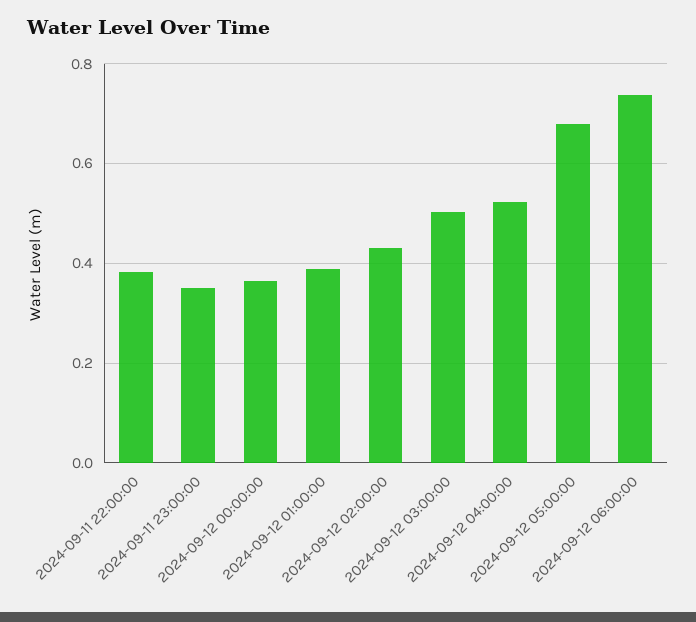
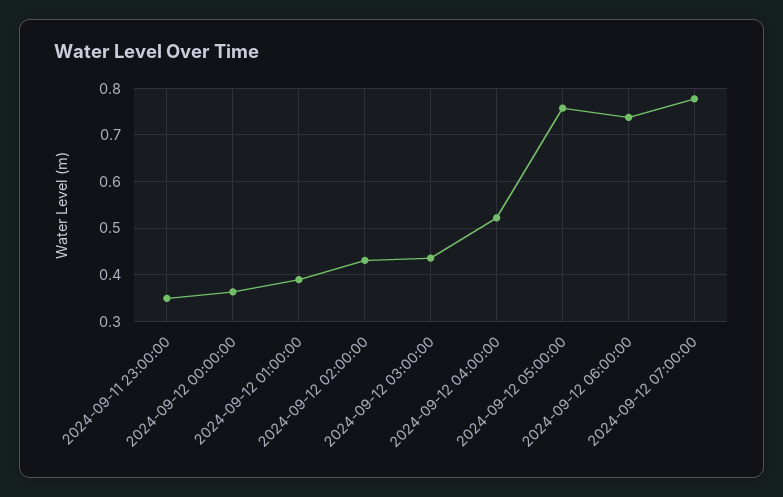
2024-09-11 22:00:00: 0.38 -> none
2024-09-12 03:00:00: 0.5 -> 0.44
2024-09-12 05:00:00: 0.68 -> 0.76
2024-09-12 07:00:00: none -> 0.78

